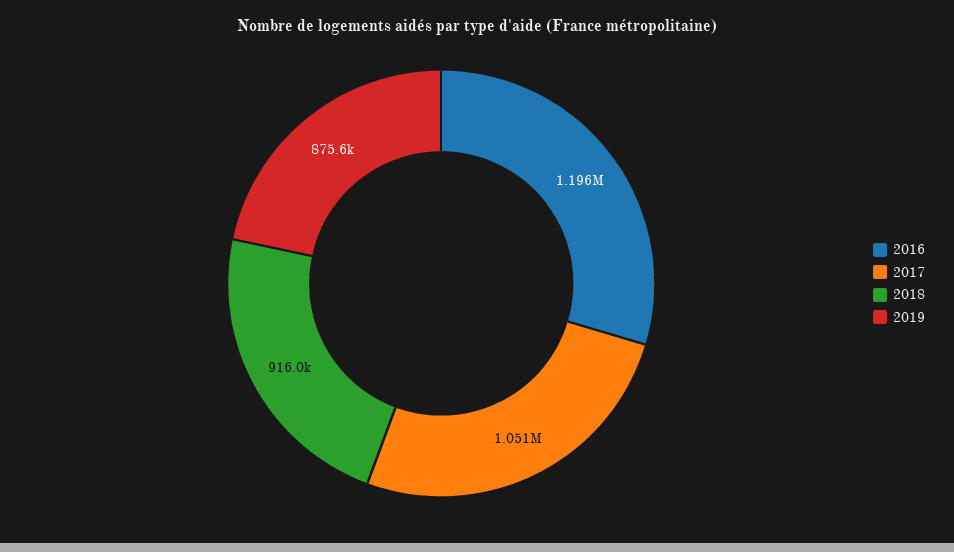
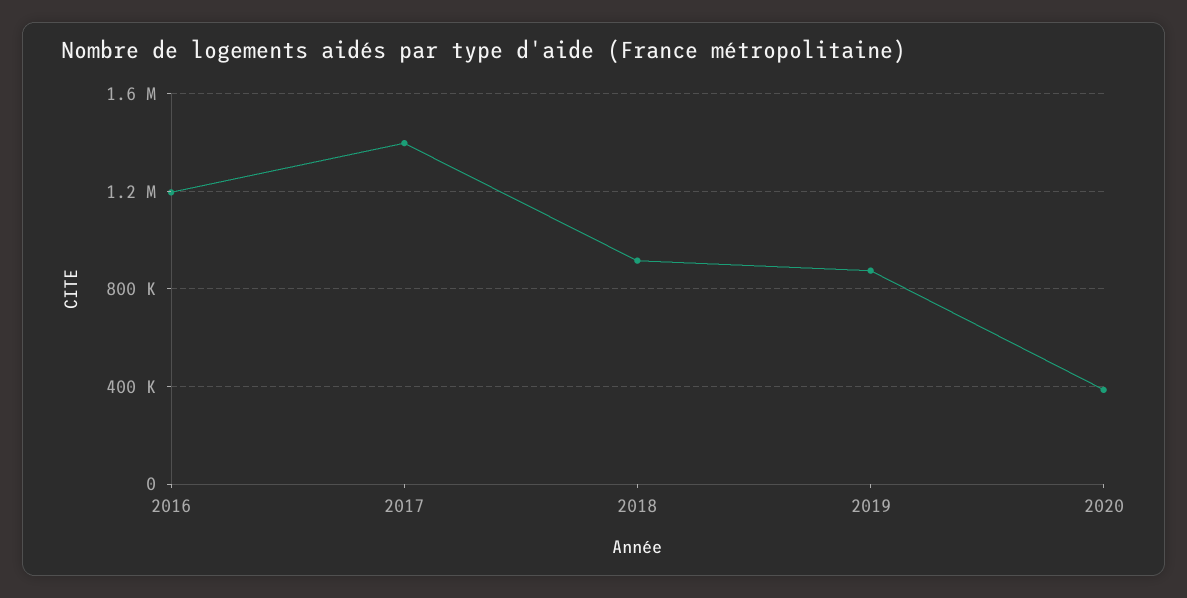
2017: 1051000 -> 1400000
2020: none -> 400000

